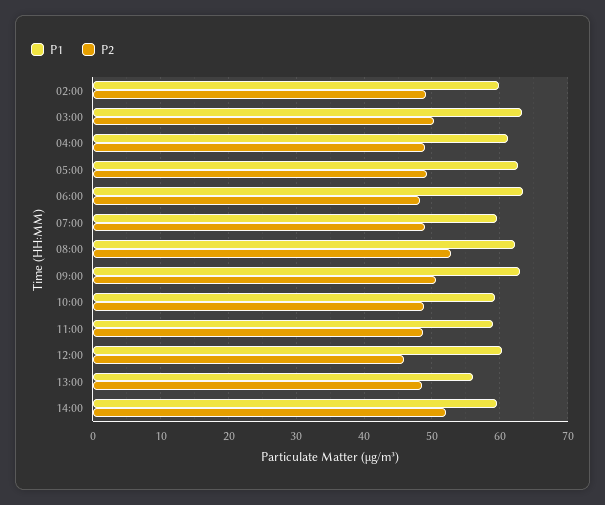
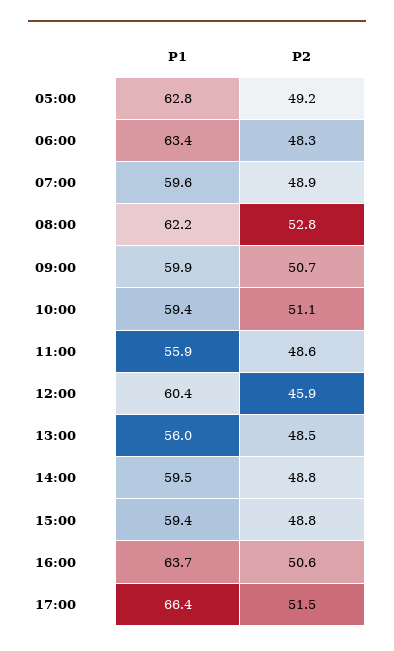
P1, 02:00: 60 -> none
P2, 02:00: 49 -> none
P1, 03:00: 63 -> none
P2, 03:00: 50 -> none
P1, 04:00: 61 -> none
P2, 04:00: 49 -> none
P1, 09:00: 63 -> 59.9
P2, 10:00: 49 -> 51.1
P1, 11:00: 59 -> 55.9
P2, 14:00: 52 -> 48.8
P1, 15:00: none -> 59.4
P2, 15:00: none -> 48.8
P1, 16:00: none -> 63.7
P2, 16:00: none -> 50.6
P1, 17:00: none -> 66.4
P2, 17:00: none -> 51.5

